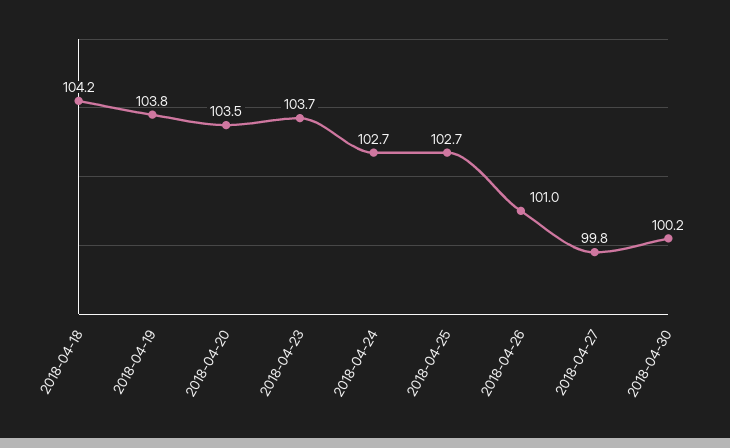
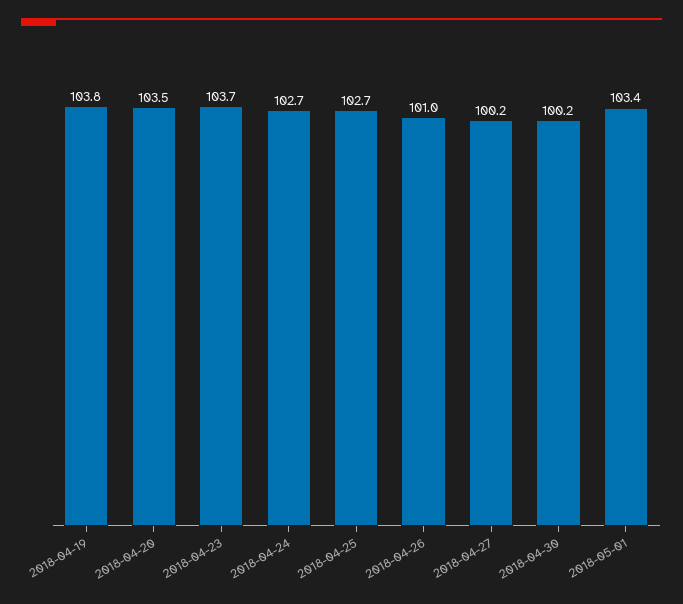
2018-04-18: 104.2 -> none
2018-04-27: 99.8 -> 100.2
2018-05-01: none -> 103.4

